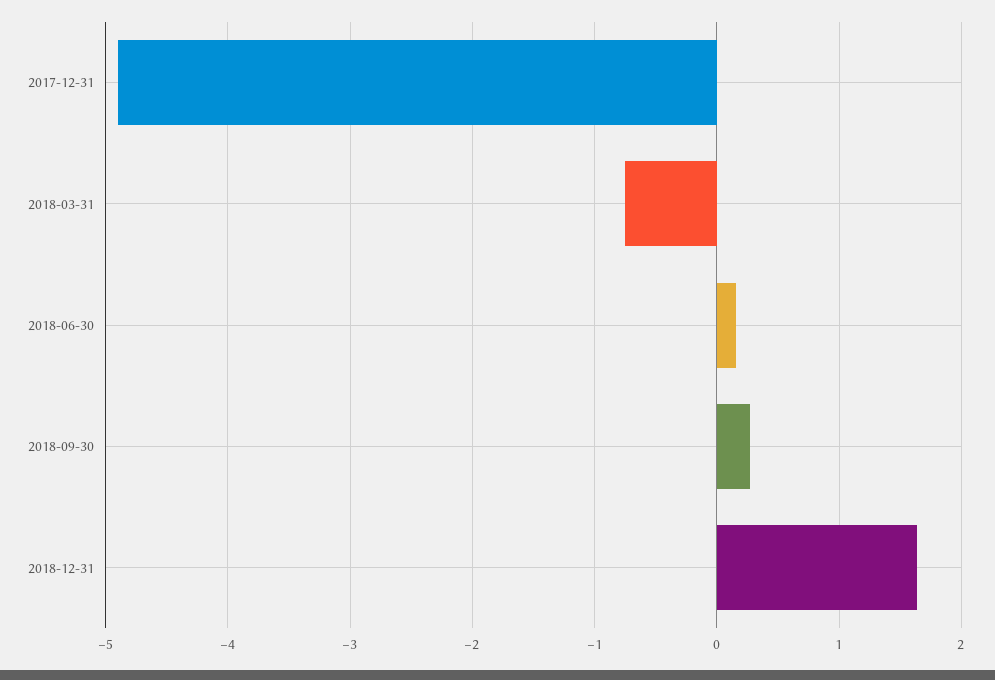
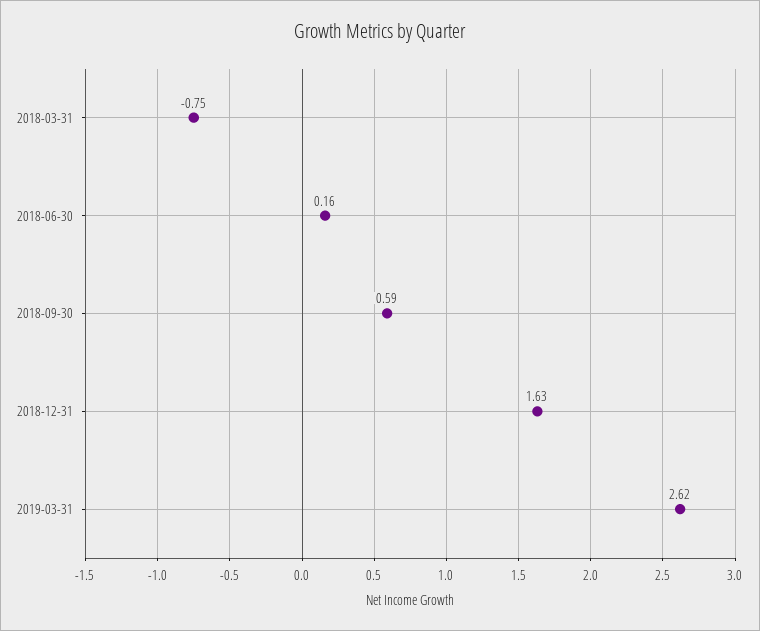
2017-12-31: -4.9 -> none
2018-09-30: 0.3 -> 0.59
2019-03-31: none -> 2.62

